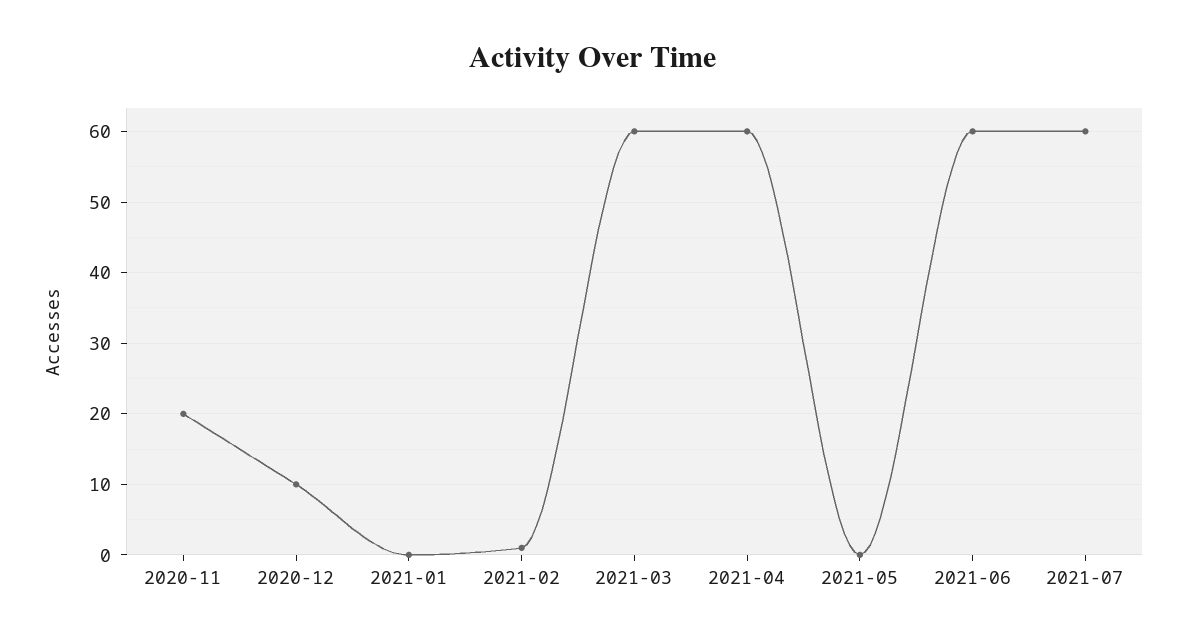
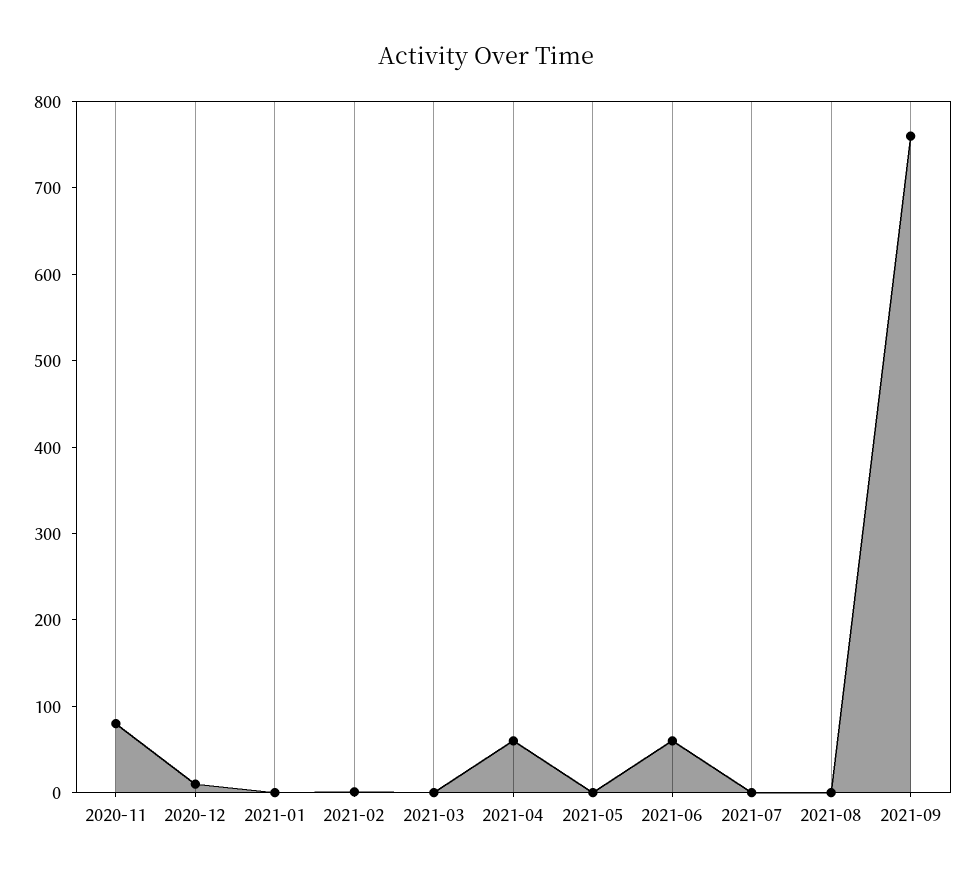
2020-11: 20 -> 80
2021-03: 60 -> 0
2021-07: 60 -> 0
2021-08: none -> 0
2021-09: none -> 760

